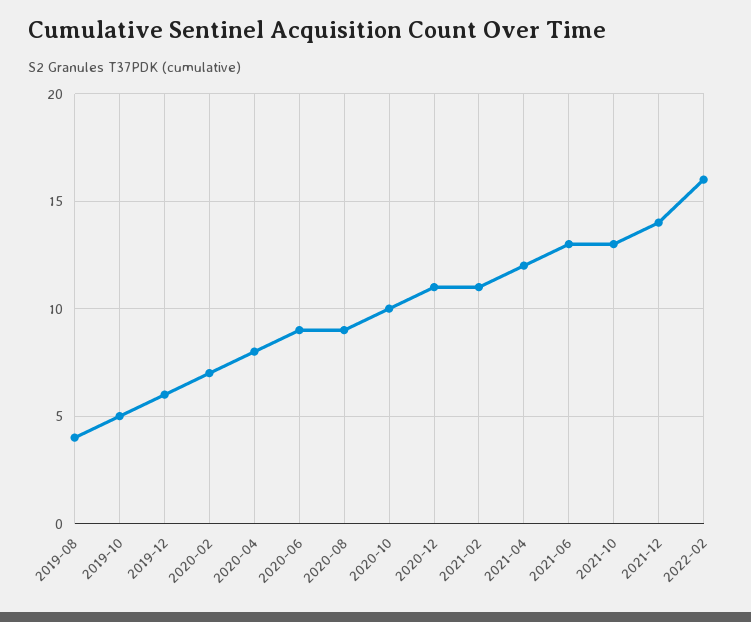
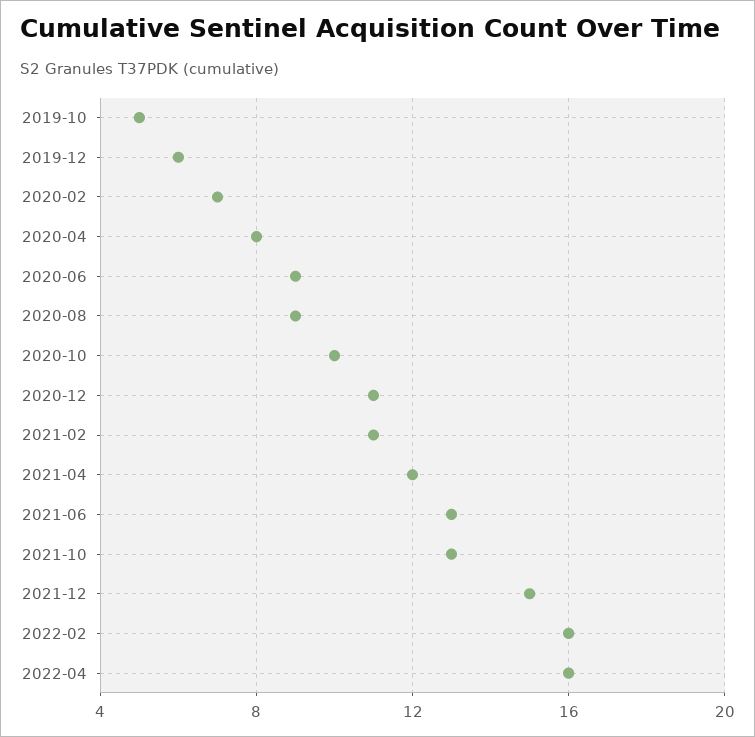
2019-08: 4 -> none
2021-12: 14 -> 15
2022-04: none -> 16

